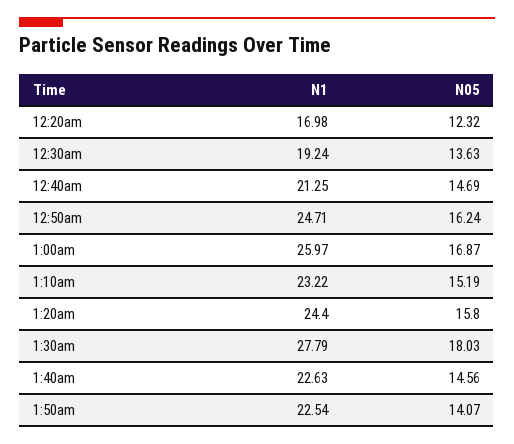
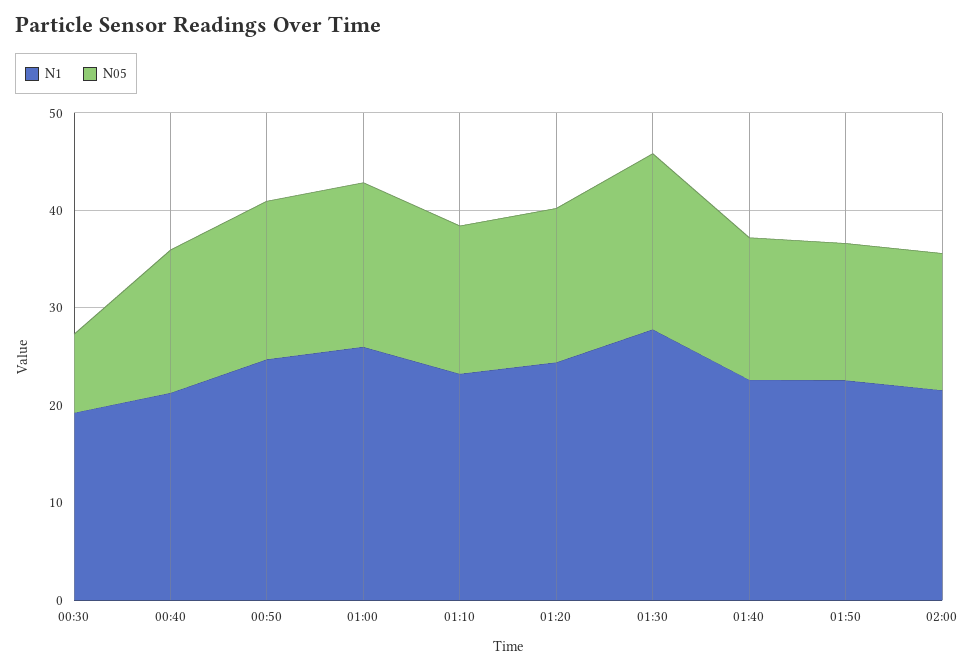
N1, 12:20am: 16.98 -> none
N05, 12:20am: 12.32 -> none
N05, 12:30am: 13.63 -> 8
N1, 02:00: none -> 22
N05, 02:00: none -> 14

